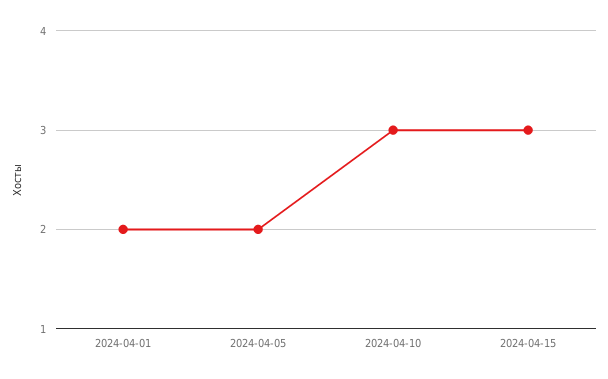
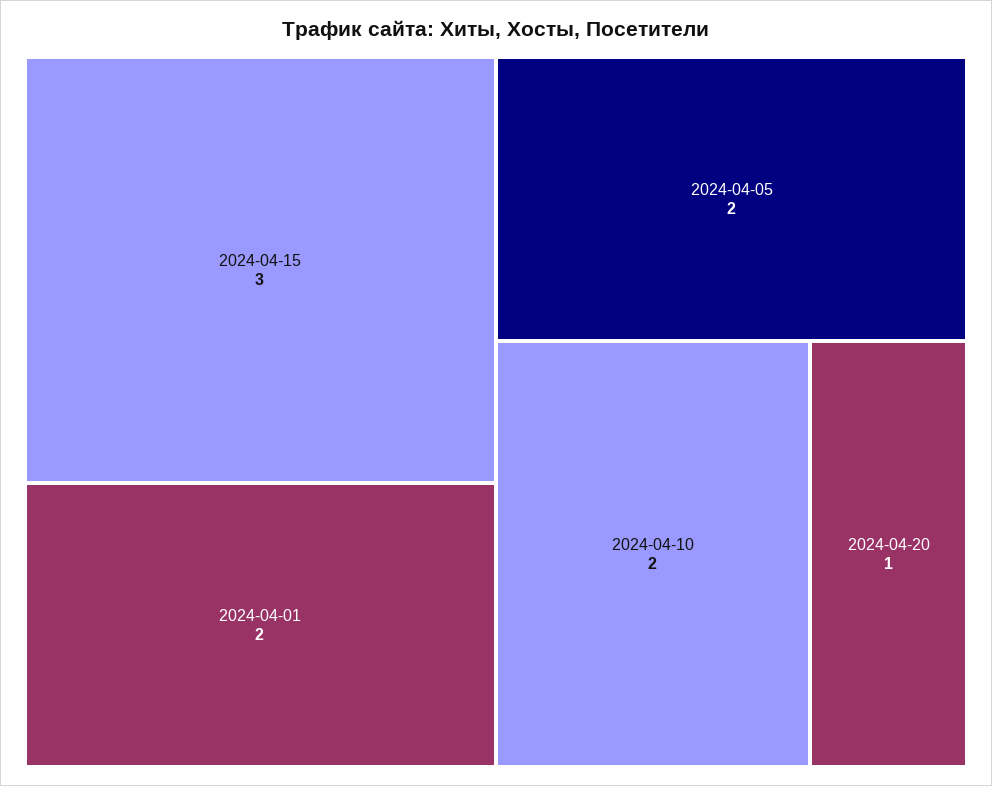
2024-04-10: 3 -> 2
2024-04-20: none -> 1

